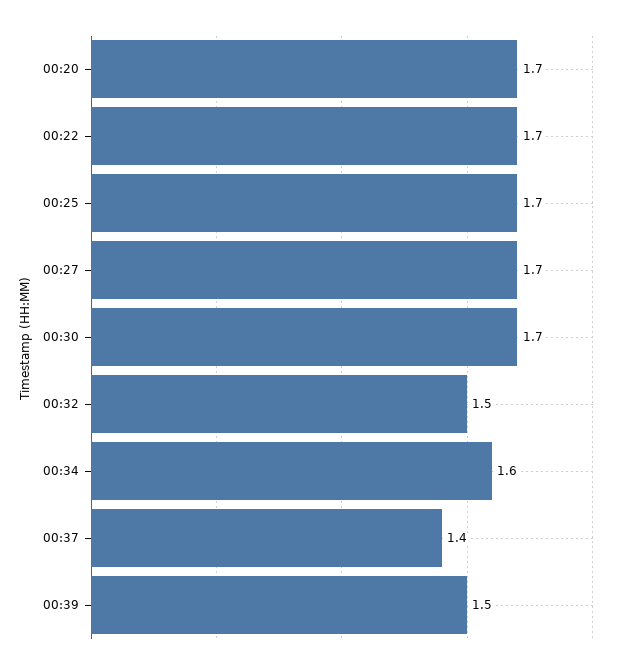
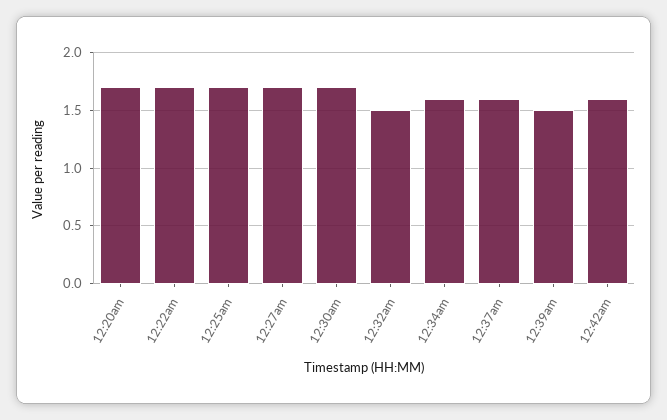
00:37: 1.4 -> 1.6
12:42am: none -> 1.6

